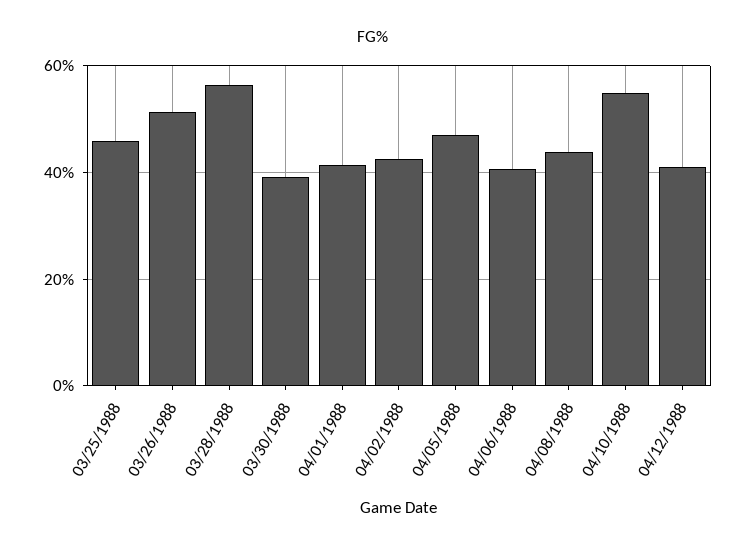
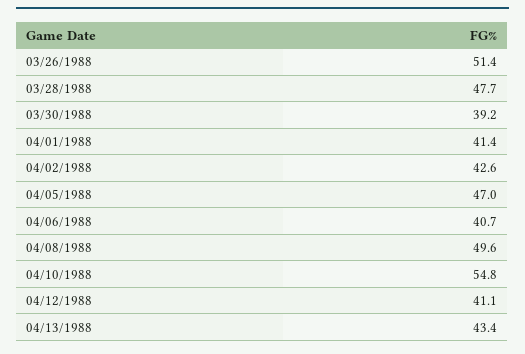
03/25/1988: 46 -> none
03/28/1988: 56 -> 47.7
04/08/1988: 44 -> 49.6
04/13/1988: none -> 43.4

